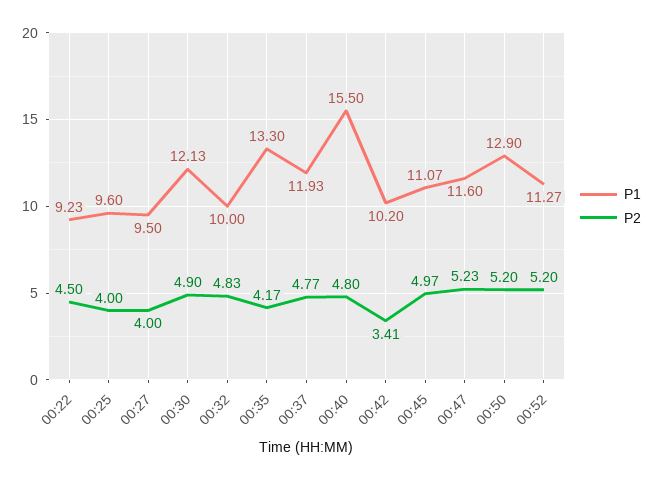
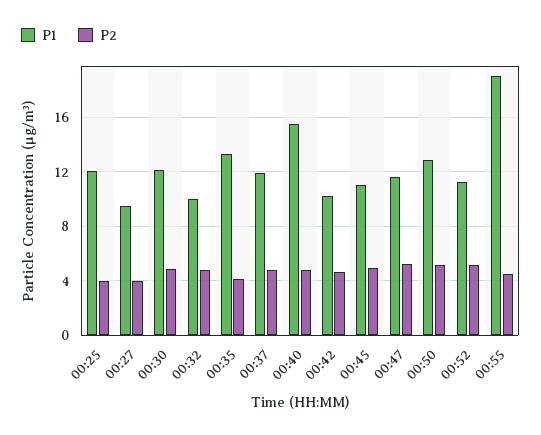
P1, 00:22: 9.23 -> none
P2, 00:22: 4.5 -> none
P1, 00:25: 9.6 -> 12
P2, 00:42: 3.41 -> 4.5
P1, 00:55: none -> 19
P2, 00:55: none -> 4.5

